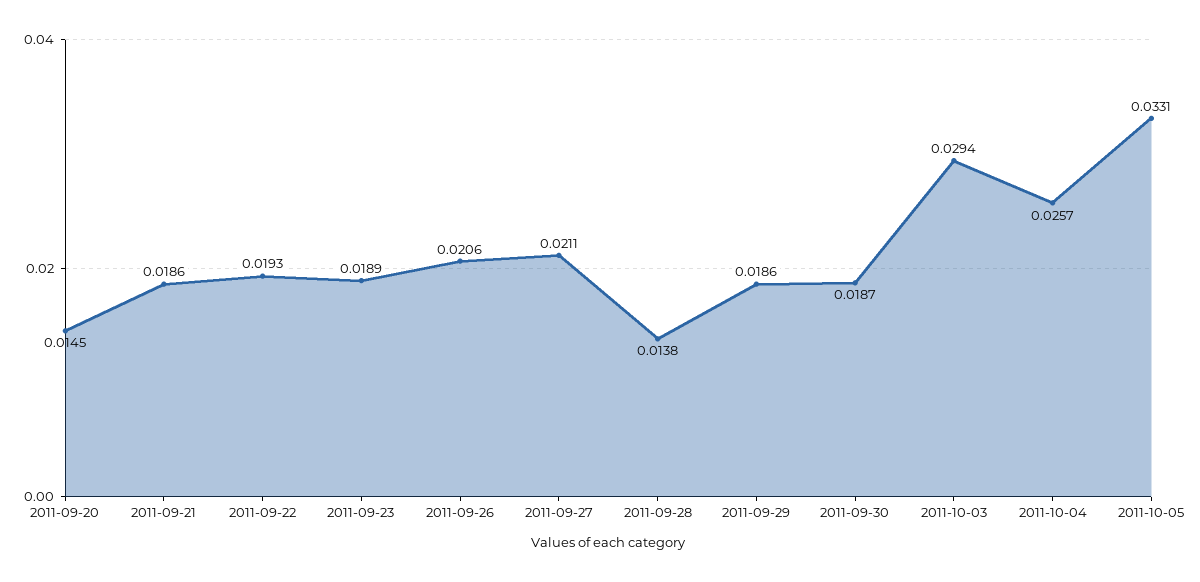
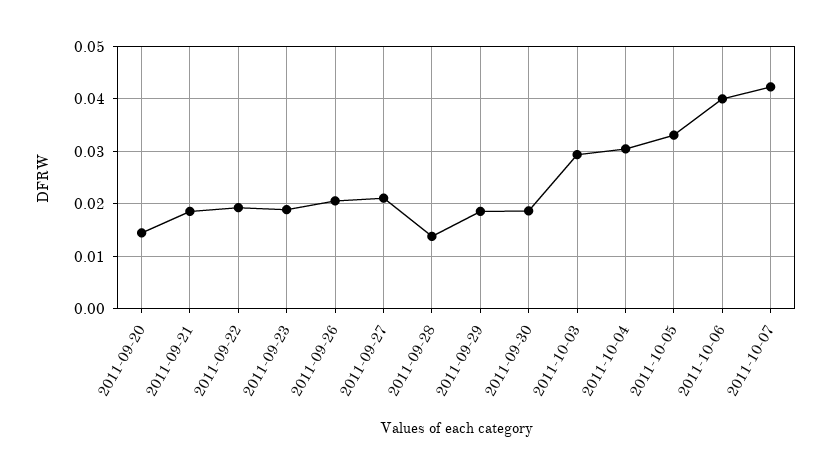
2011-10-04: 0.0257 -> 0.03
2011-10-06: none -> 0.04
2011-10-07: none -> 0.042

